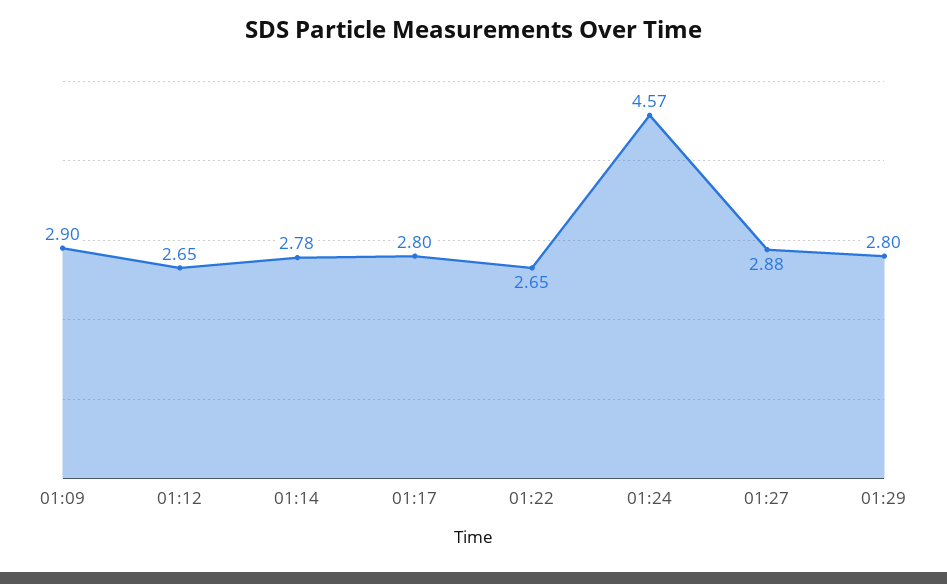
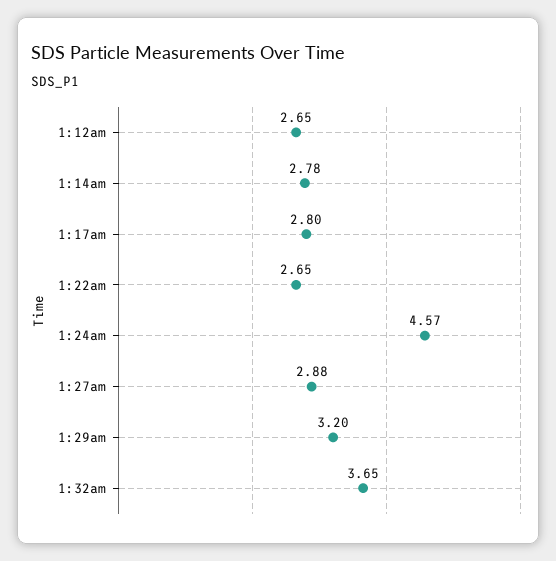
01:09: 2.9 -> none
01:29: 2.8 -> 3.2
1:32am: none -> 3.65

